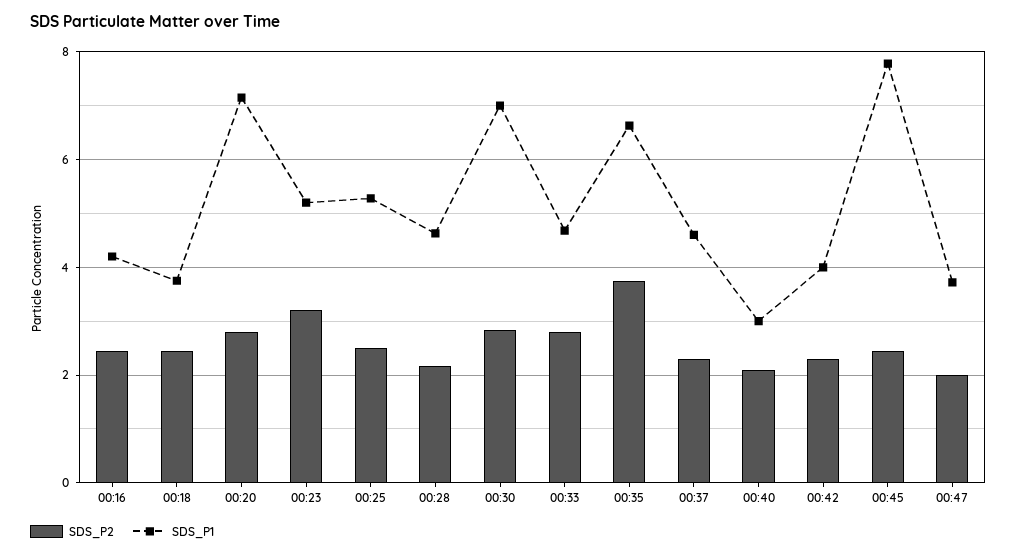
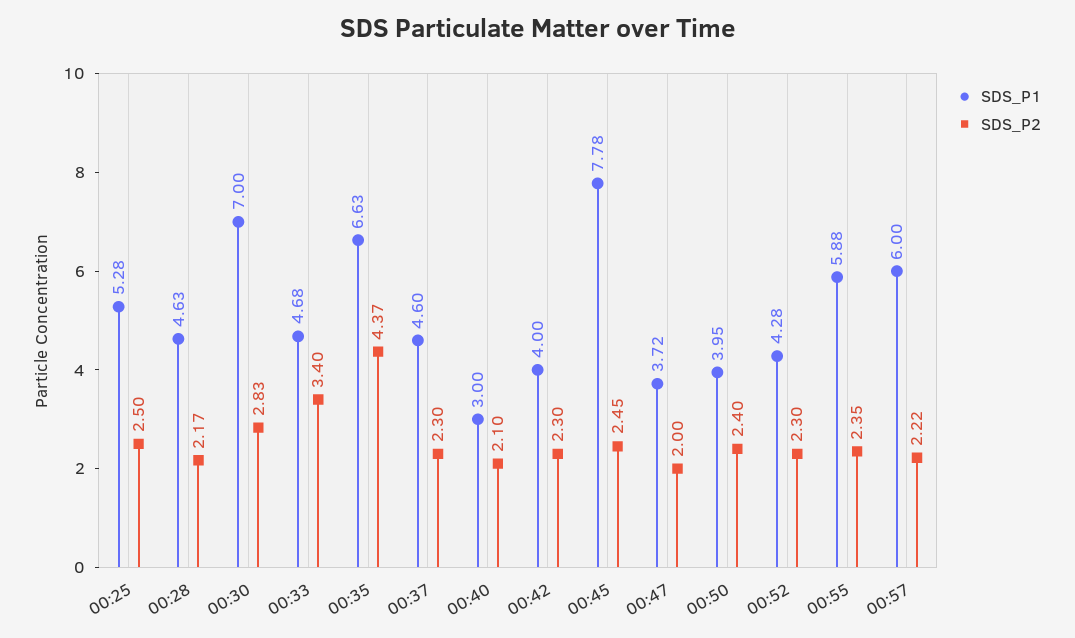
SDS_P2, 00:16: 2.4 -> none
SDS_P1, 00:16: 4.2 -> none
SDS_P2, 00:18: 2.4 -> none
SDS_P1, 00:18: 3.8 -> none
SDS_P2, 00:20: 2.8 -> none
SDS_P1, 00:20: 7.2 -> none
SDS_P2, 00:23: 3.2 -> none
SDS_P1, 00:23: 5.2 -> none
SDS_P2, 00:33: 2.8 -> 3.4
SDS_P2, 00:35: 3.8 -> 4.37
SDS_P1, 00:50: none -> 3.95
SDS_P2, 00:50: none -> 2.4
SDS_P1, 00:52: none -> 4.28
SDS_P2, 00:52: none -> 2.3
SDS_P1, 00:55: none -> 5.88
SDS_P2, 00:55: none -> 2.35
SDS_P1, 00:57: none -> 6
SDS_P2, 00:57: none -> 2.22

